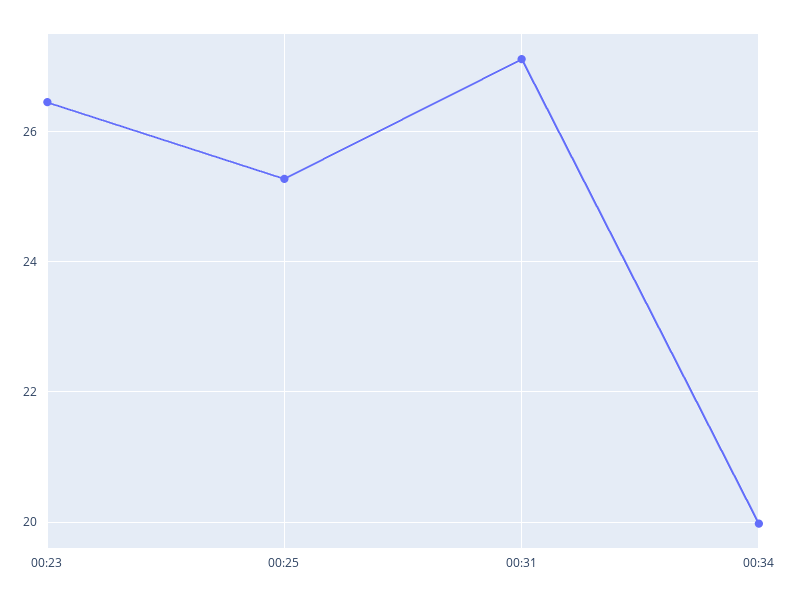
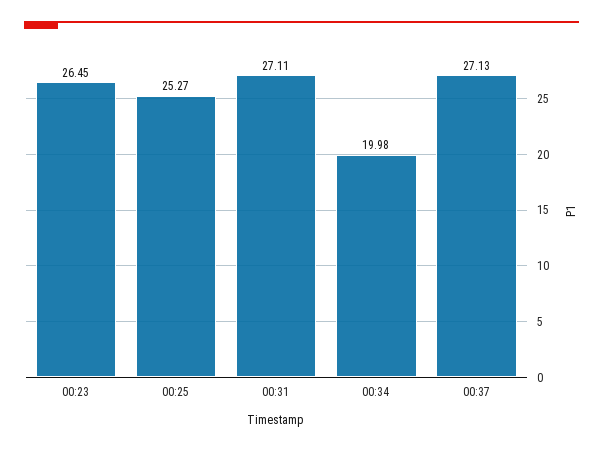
00:37: none -> 27.13

